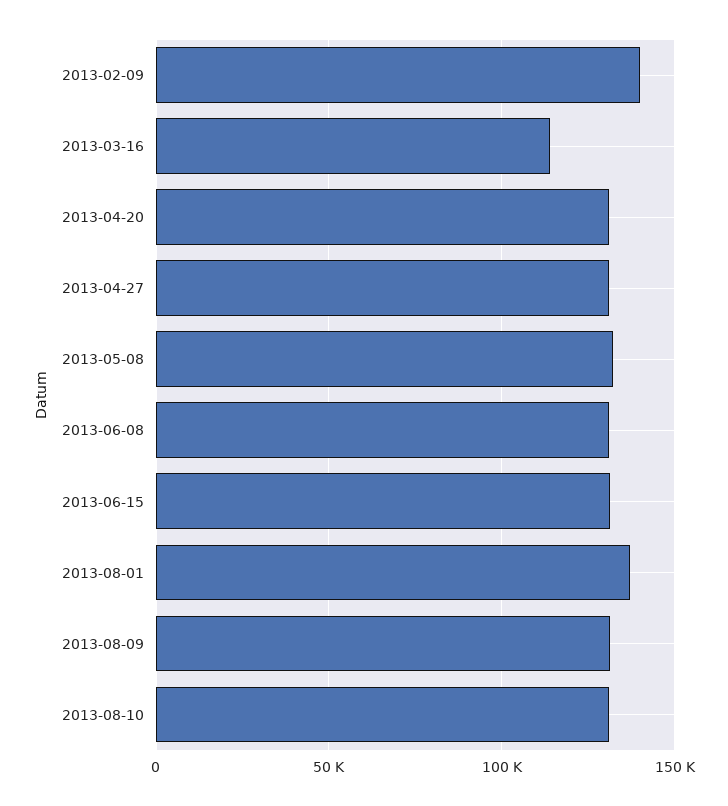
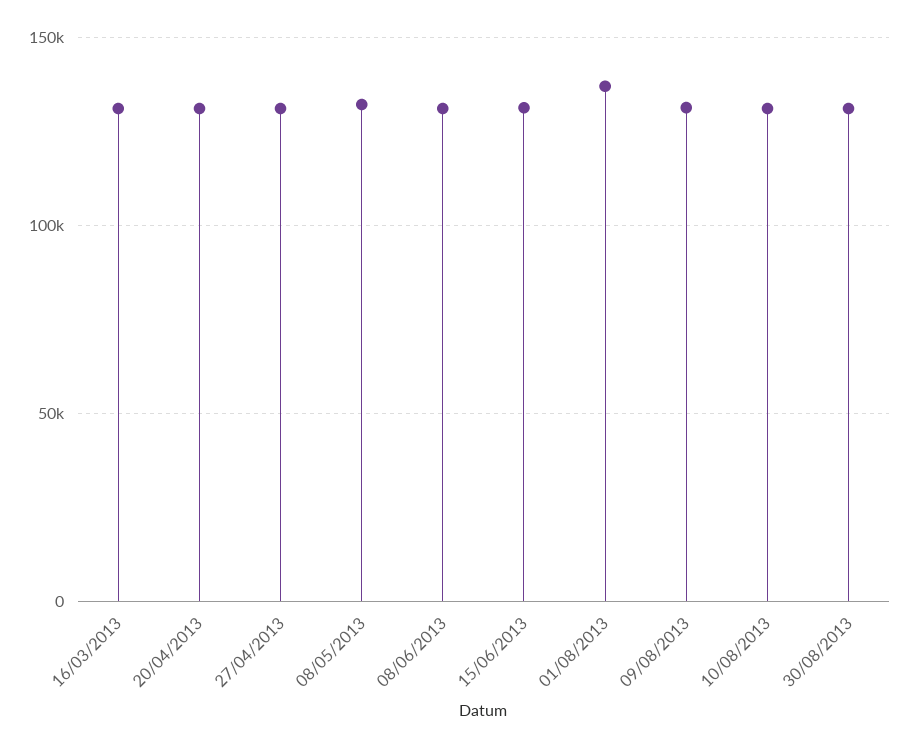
2013-02-09: 140000 -> none
2013-03-16: 115000 -> 130000
30/08/2013: none -> 130000

